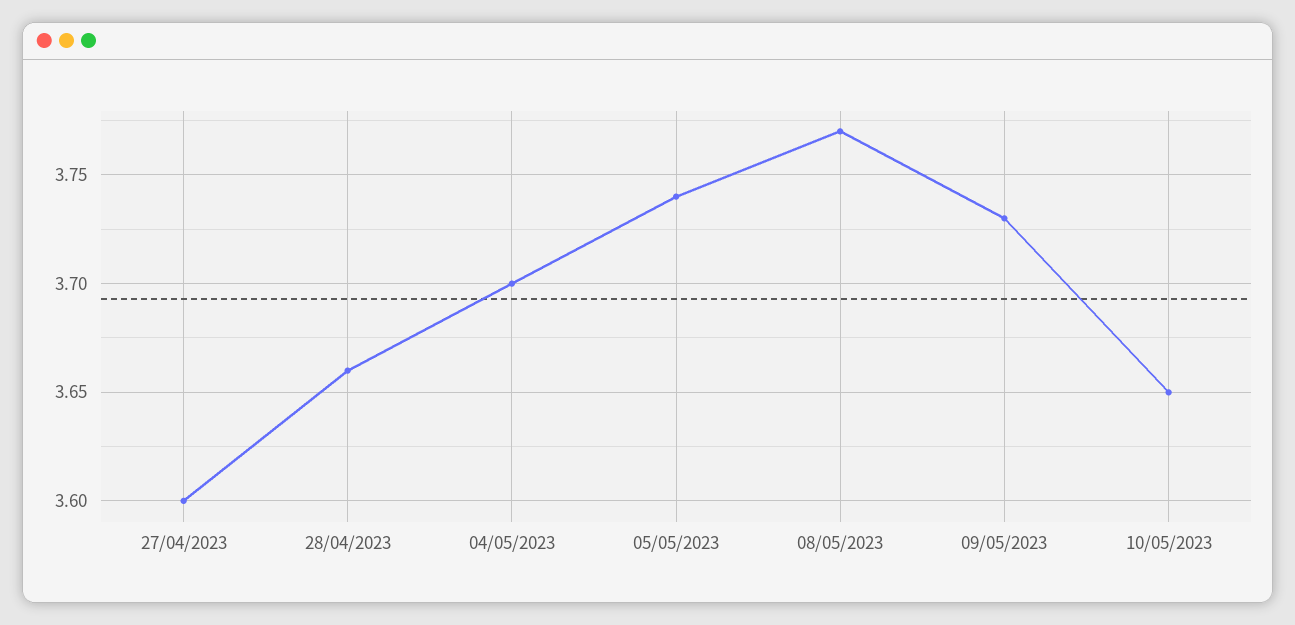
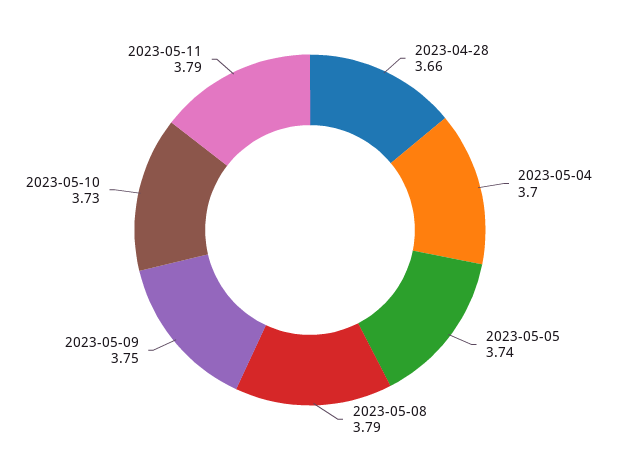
27/04/2023: 3.6 -> none
08/05/2023: 3.77 -> 3.79
09/05/2023: 3.73 -> 3.75
10/05/2023: 3.65 -> 3.73
2023-05-11: none -> 3.79

